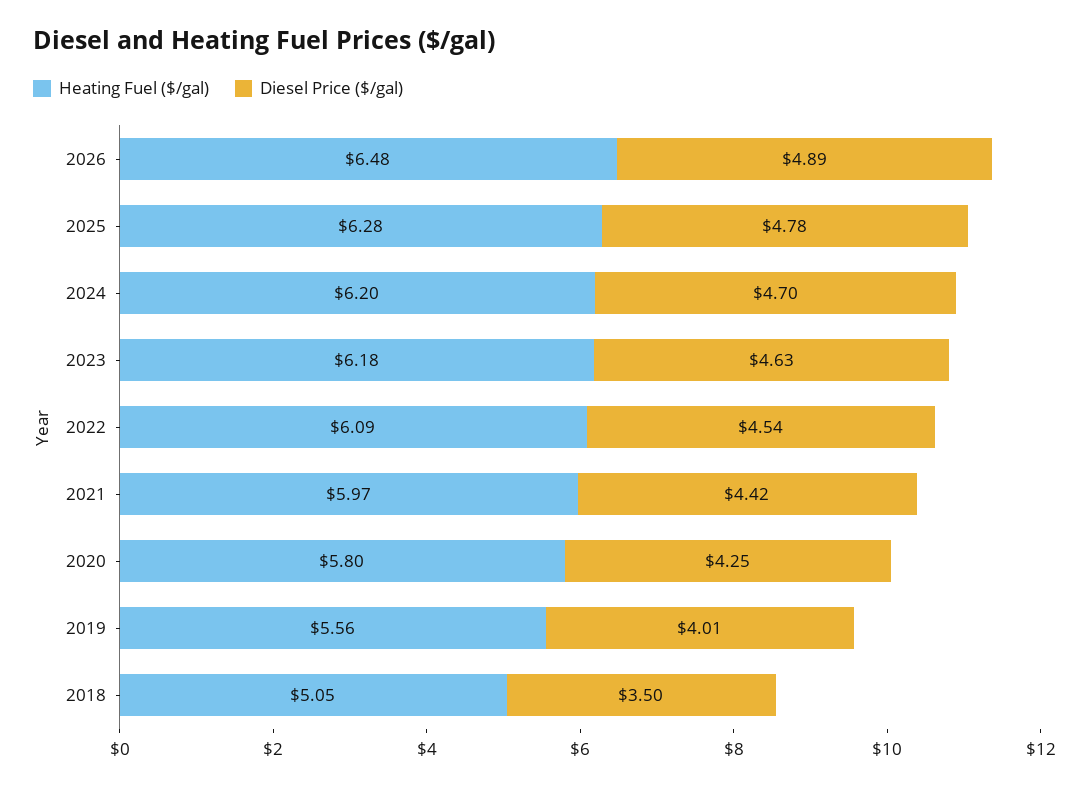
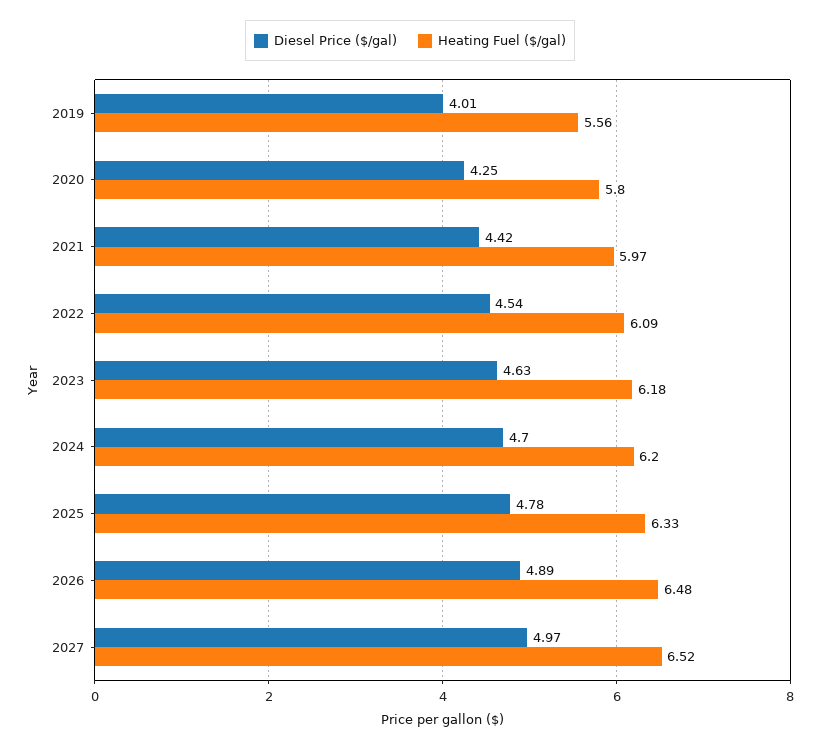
Heating Fuel ($/gal), 2025: 6.28 -> 6.33
Heating Fuel ($/gal), 2018: 5.05 -> none
Diesel Price ($/gal), 2018: 3.5 -> none
Diesel Price ($/gal), 2027: none -> 4.97
Heating Fuel ($/gal), 2027: none -> 6.52

